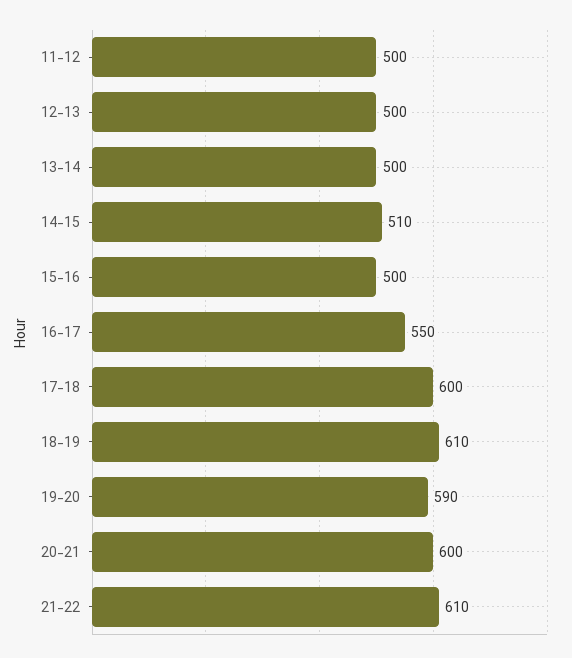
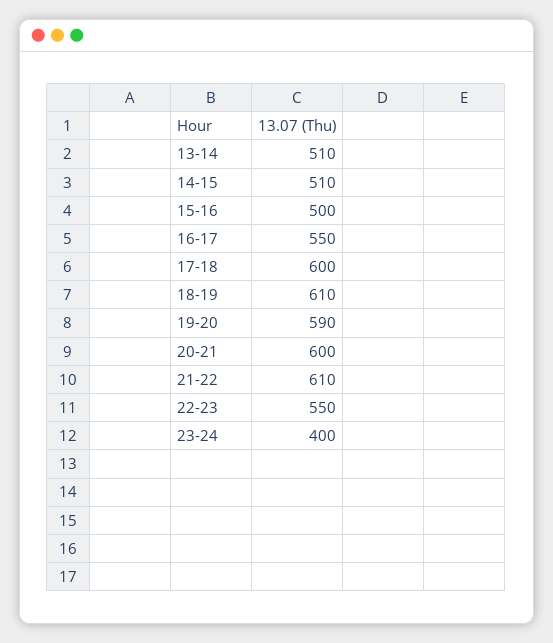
11-12: 500 -> none
12-13: 500 -> none
13-14: 500 -> 510
22-23: none -> 550
23-24: none -> 400

